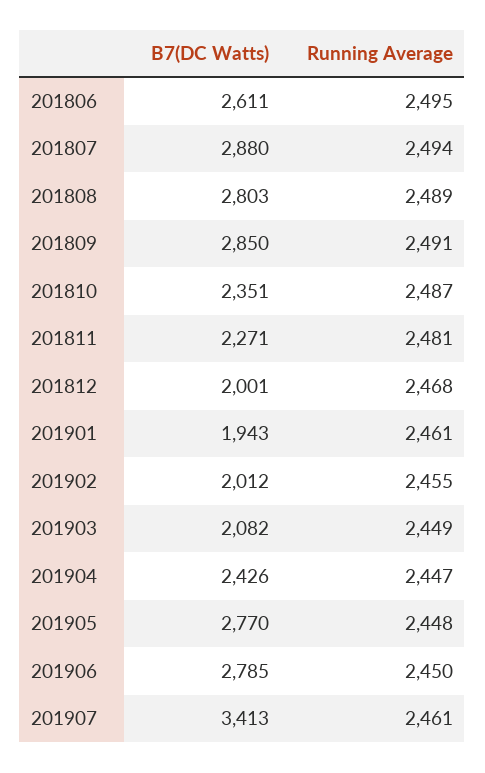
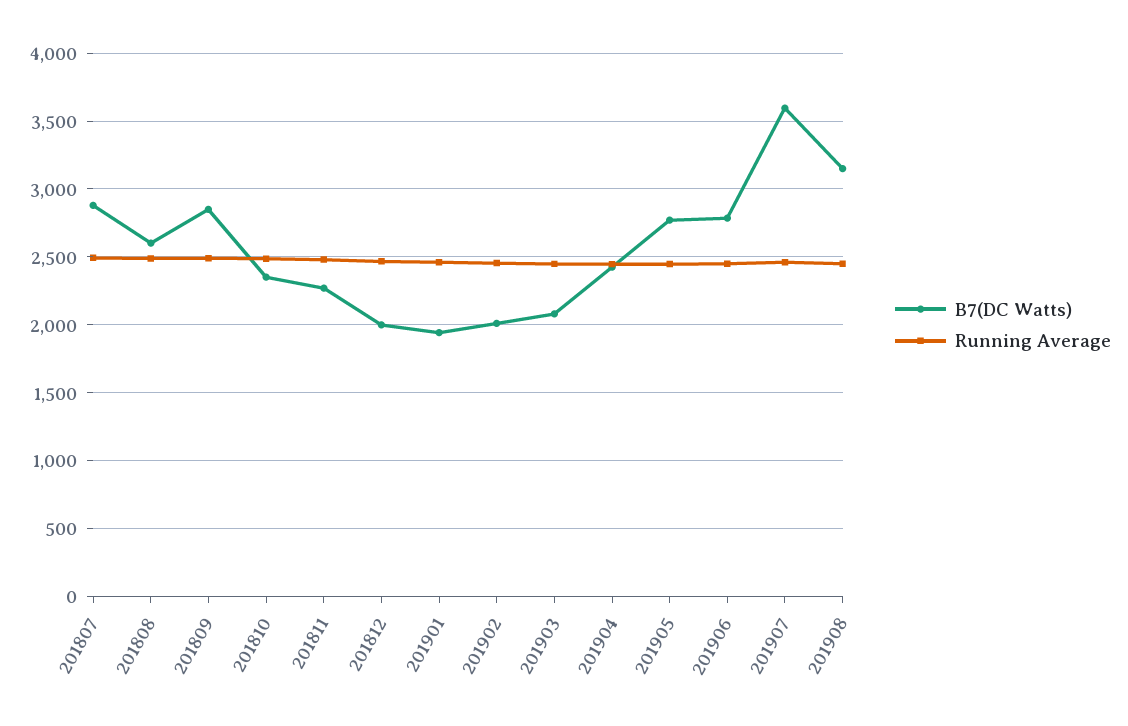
B7(DC Watts), 201806: 2611 -> none
Running Average, 201806: 2495 -> none
B7(DC Watts), 201808: 2803 -> 2600
B7(DC Watts), 201907: 3413 -> 3600
B7(DC Watts), 201908: none -> 3150
Running Average, 201908: none -> 2450

